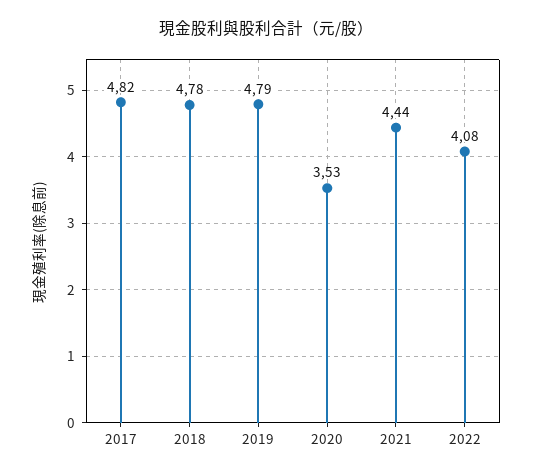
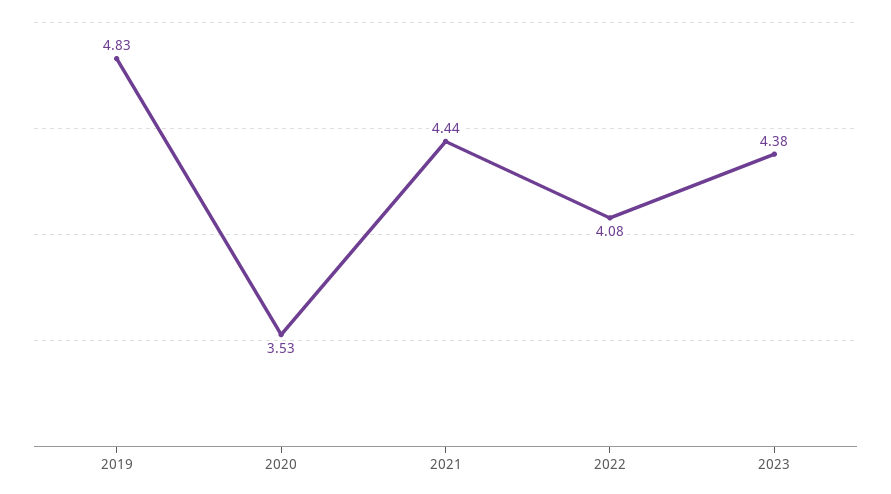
2017: 4.82 -> none
2018: 4.78 -> none
2019: 4.79 -> 4.83
2023: none -> 4.38

